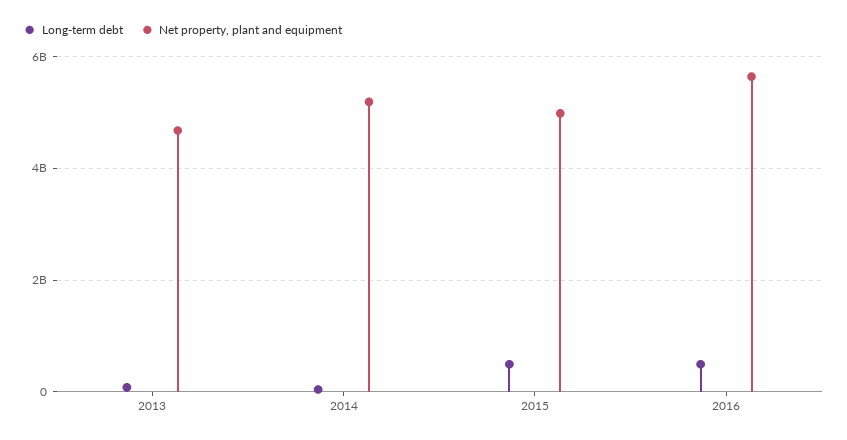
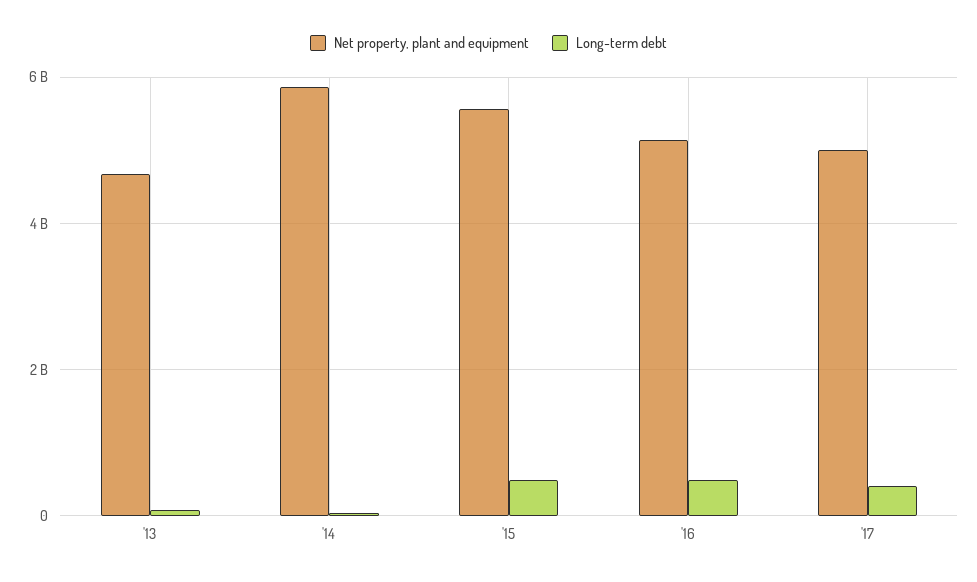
Net property, plant and equipment, 2014: 5200000000 -> 5800000000
Net property, plant and equipment, 2015: 5000000000 -> 5600000000
Net property, plant and equipment, 2016: 5600000000 -> 5200000000
Net property, plant and equipment, '17: none -> 5000000000
Long-term debt, '17: none -> 400000000

